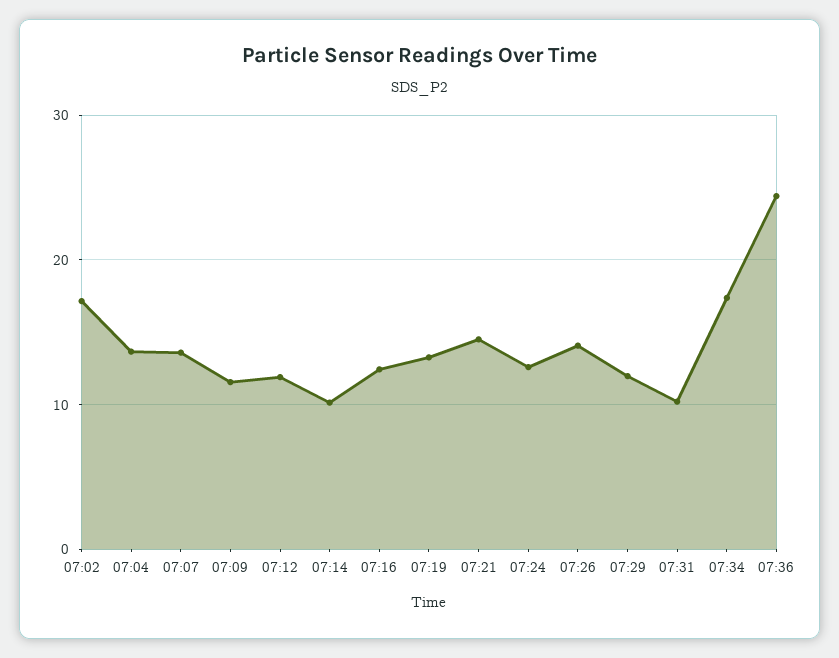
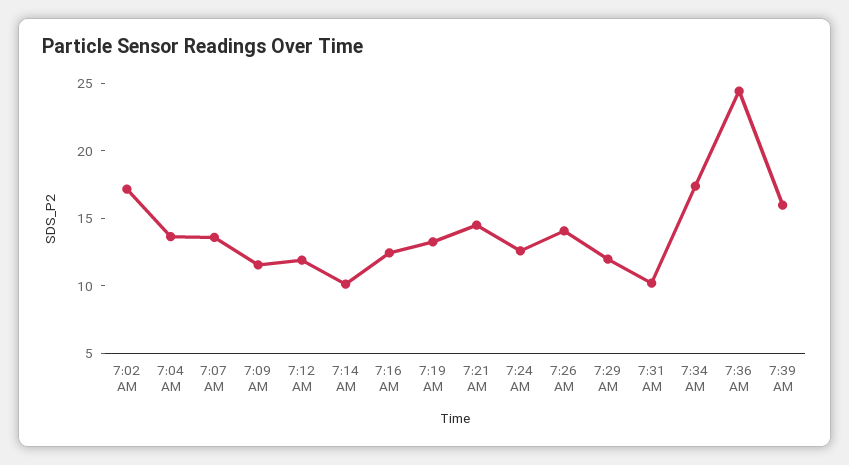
7:39 AM: none -> 16

